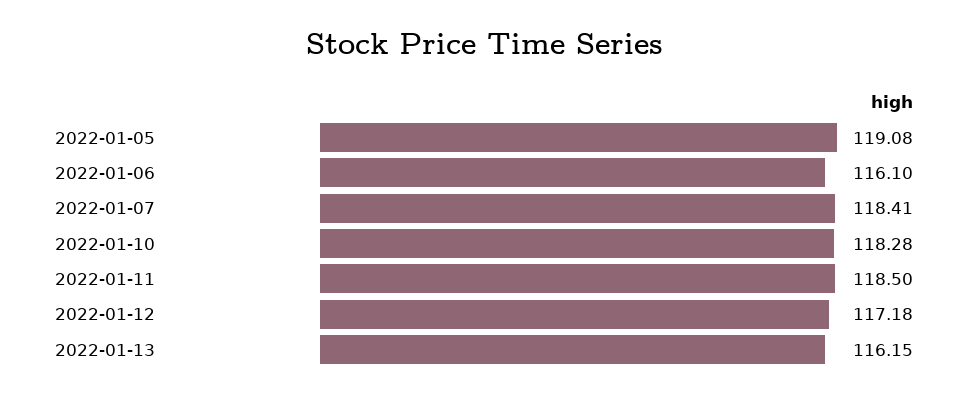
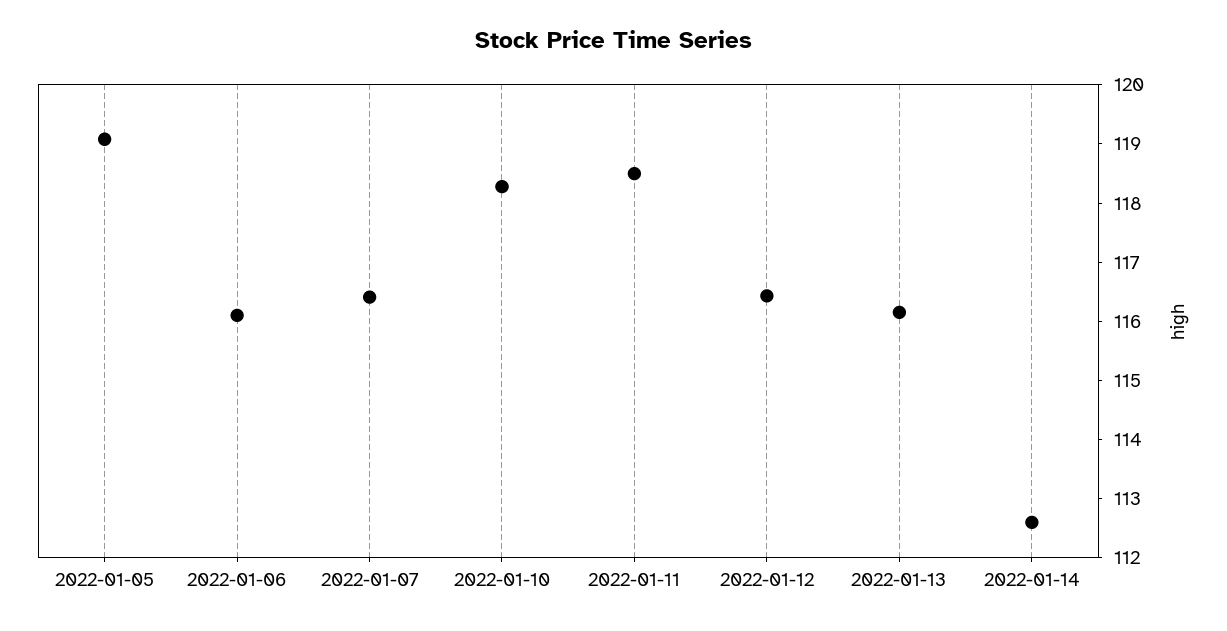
2022-01-07: 118.41 -> 116.4
2022-01-12: 117.18 -> 116.4
2022-01-14: none -> 112.6

